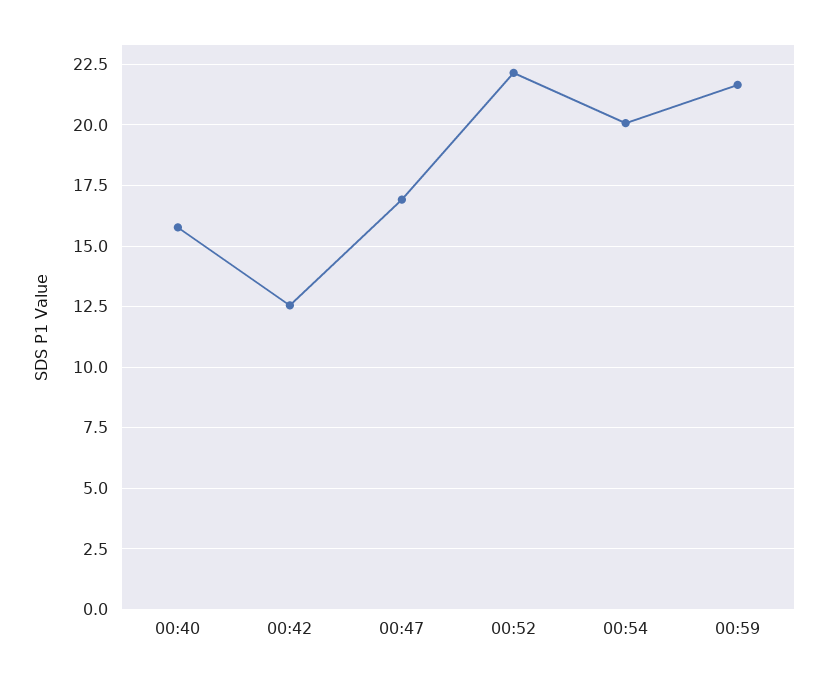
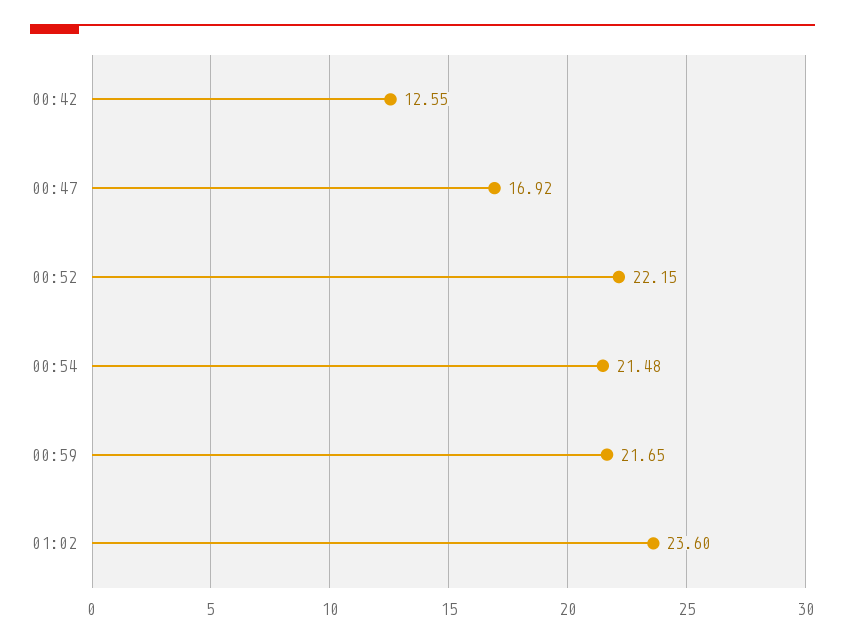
00:40: 15.75 -> none
00:54: 20 -> 21.48
01:02: none -> 23.6

